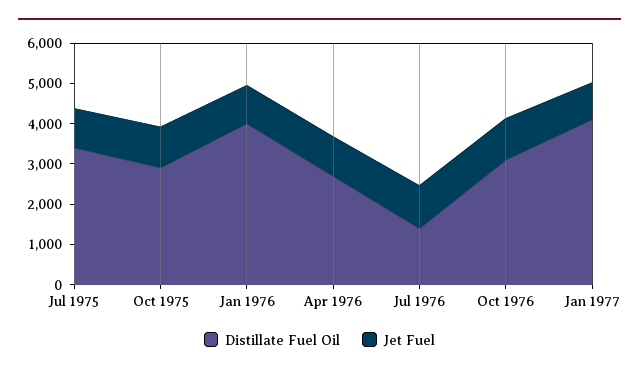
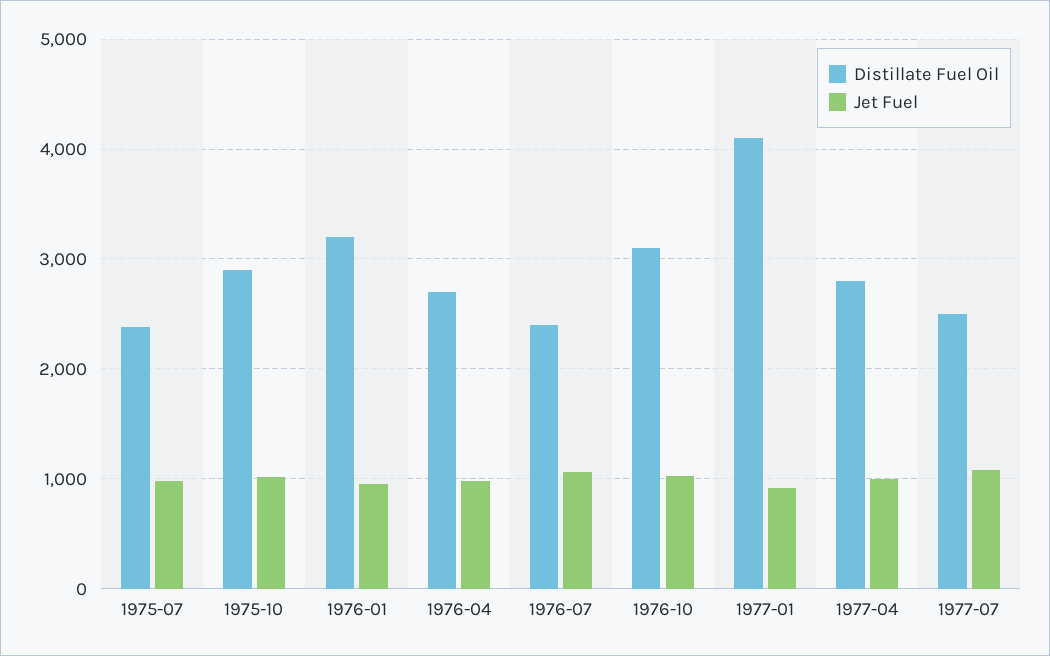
Distillate Fuel Oil, Jul 1975: 3400 -> 2400
Distillate Fuel Oil, Jan 1976: 4000 -> 3200
Distillate Fuel Oil, Jul 1976: 1400 -> 2400
Distillate Fuel Oil, 1977-04: none -> 2800
Jet Fuel, 1977-04: none -> 1000
Distillate Fuel Oil, 1977-07: none -> 2500
Jet Fuel, 1977-07: none -> 1100

